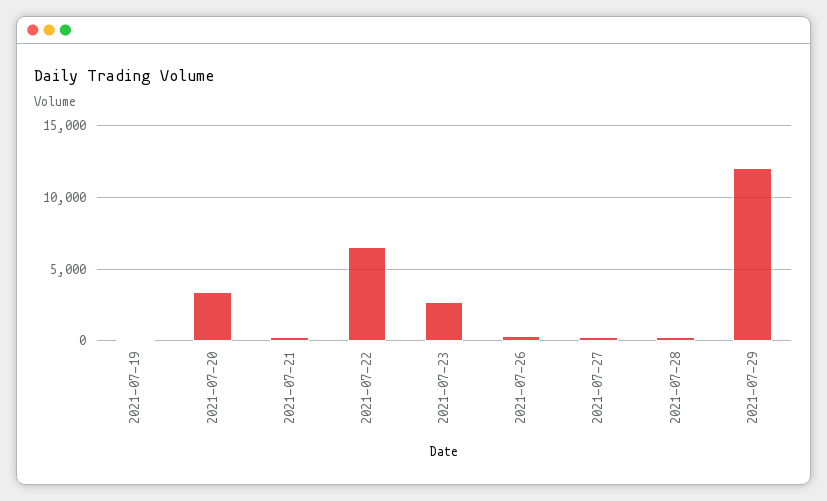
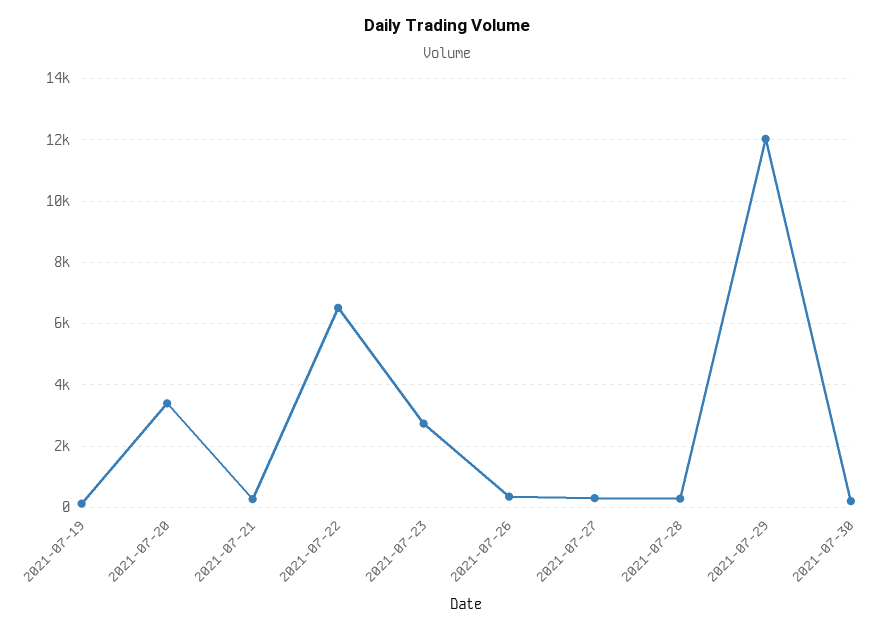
2021-07-30: none -> 200

